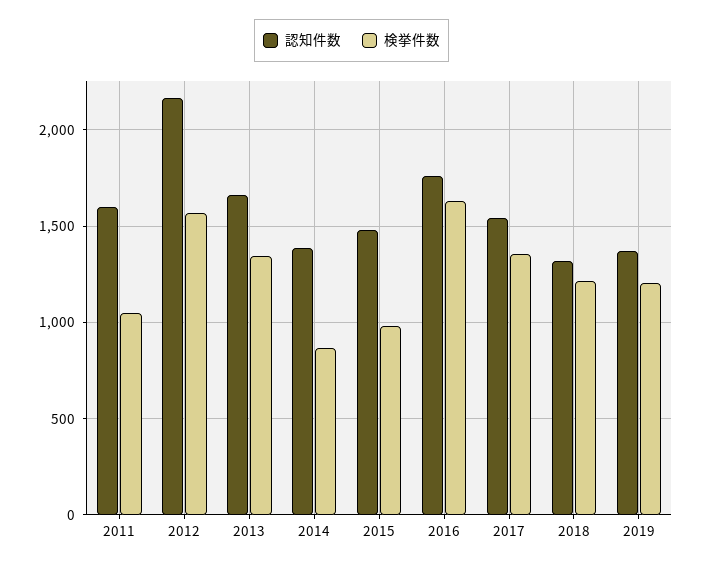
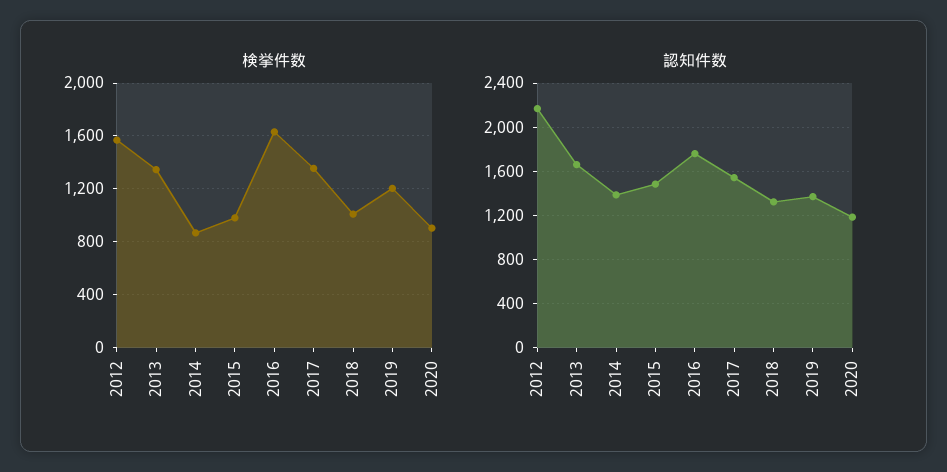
認知件数, 2011: 1600 -> none
検挙件数, 2011: 1050 -> none
検挙件数, 2018: 1200 -> 1000
検挙件数, 2020: none -> 900
認知件数, 2020: none -> 1200

